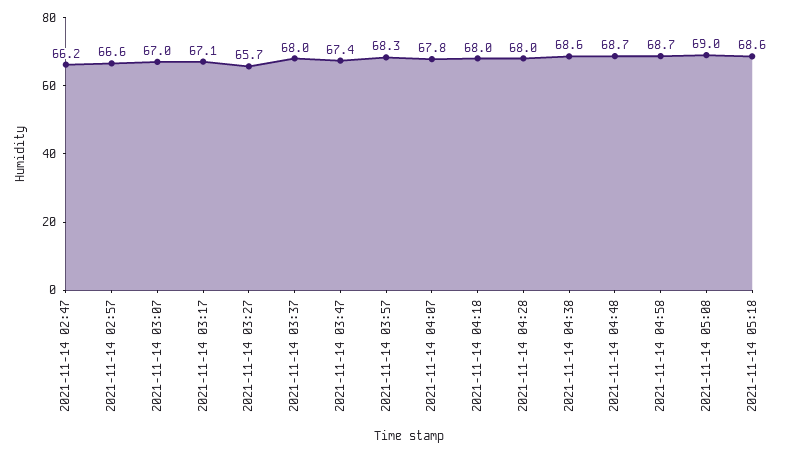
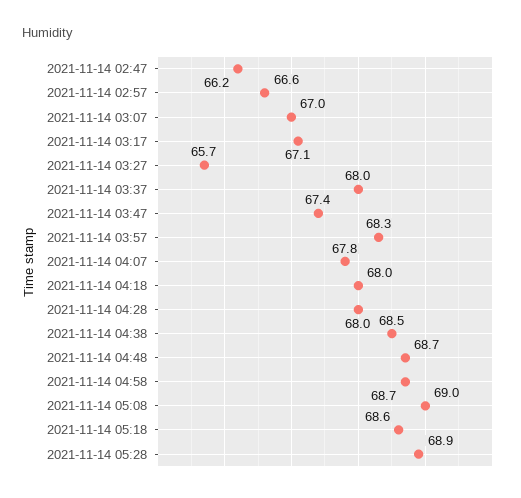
2021-11-14 04:38: 68.6 -> 68.5
2021-11-14 05:28: none -> 68.9

